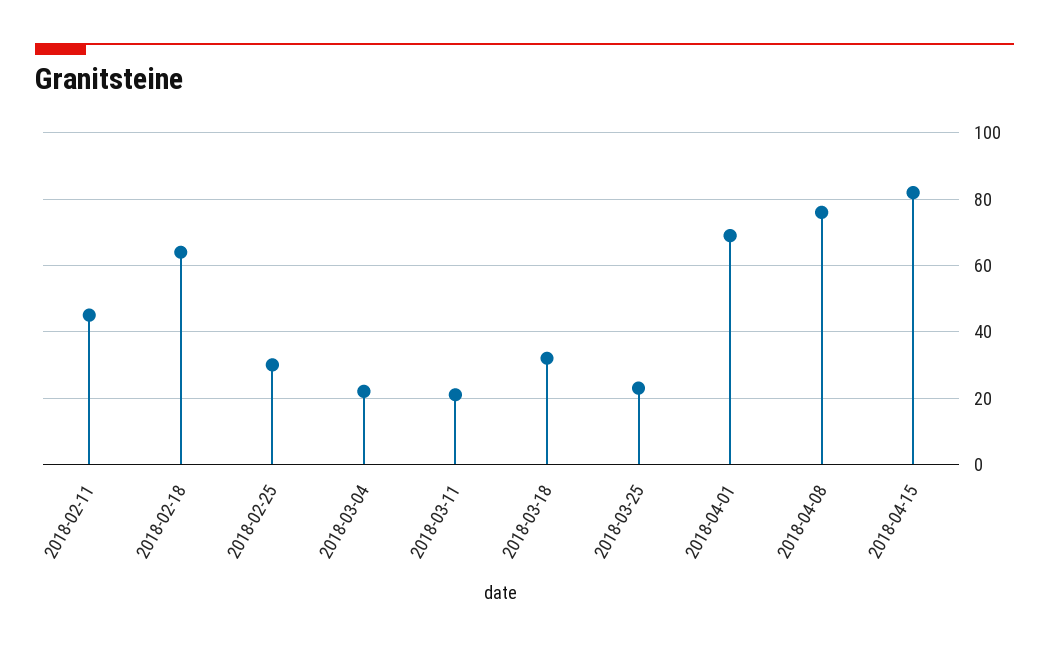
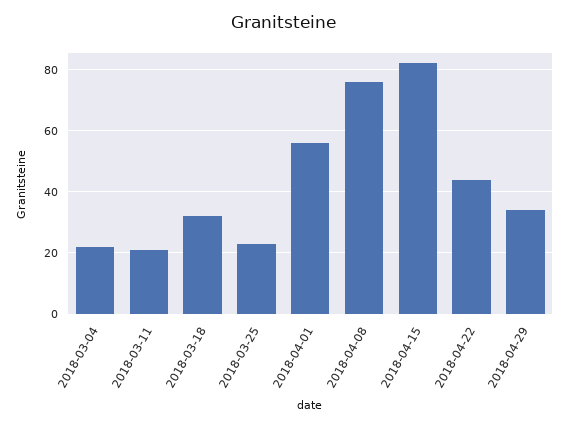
2018-02-11: 45 -> none
2018-02-18: 65 -> none
2018-02-25: 30 -> none
2018-04-01: 70 -> 55
2018-04-22: none -> 45
2018-04-29: none -> 35

